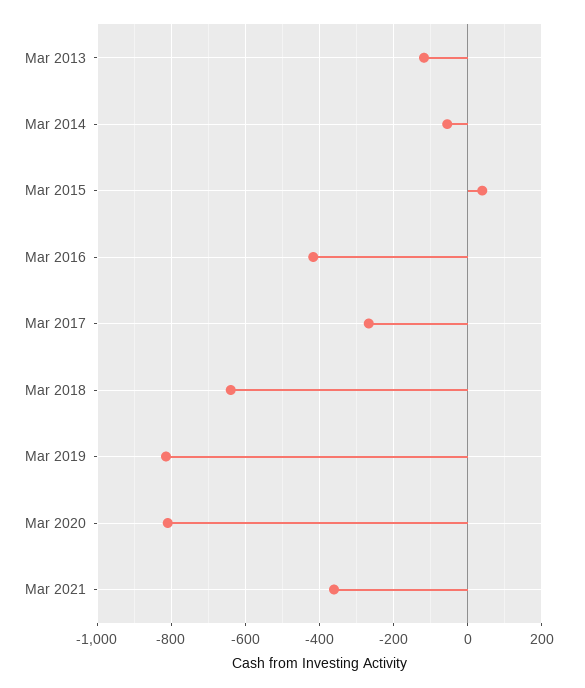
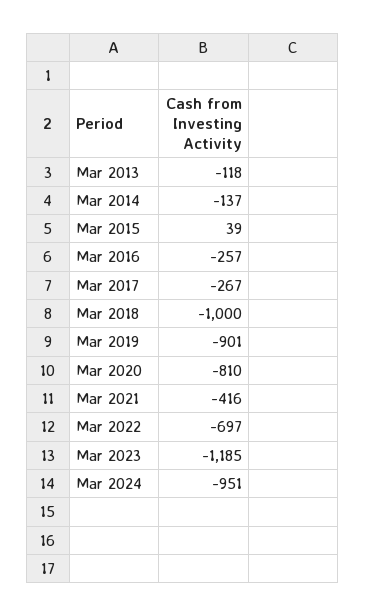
Mar 2014: -60 -> -137
Mar 2016: -420 -> -257
Mar 2018: -640 -> -1000
Mar 2019: -820 -> -901
Mar 2021: -360 -> -416
Mar 2022: none -> -697
Mar 2023: none -> -1185
Mar 2024: none -> -951

